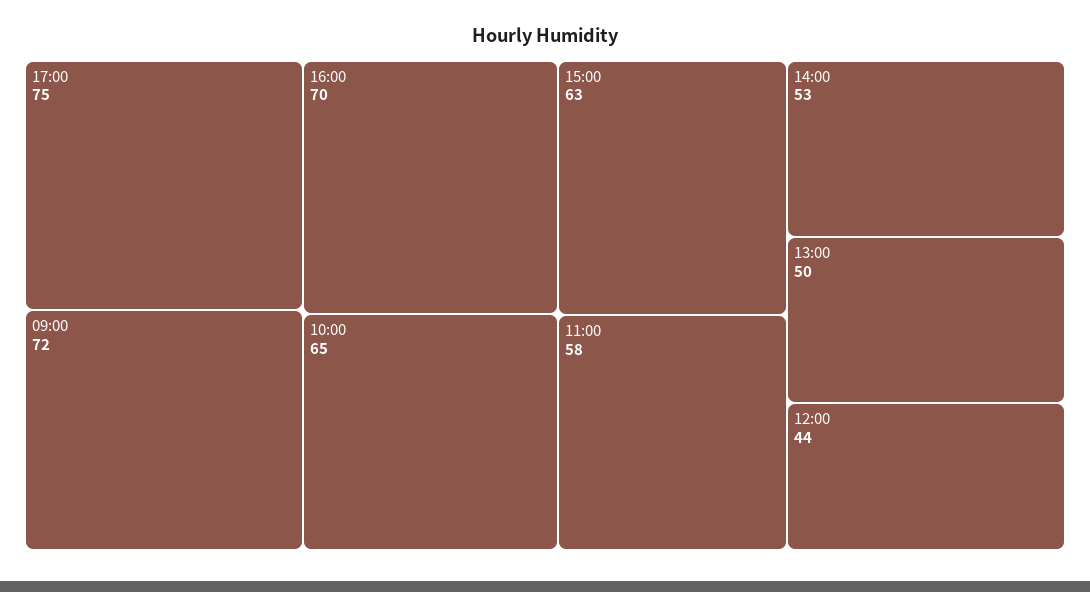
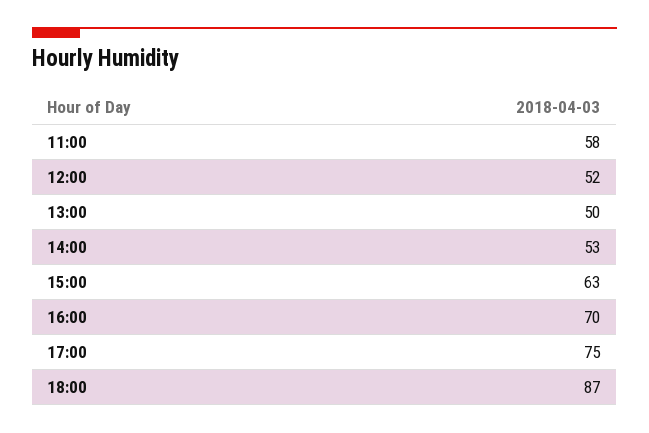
09:00: 72 -> none
10:00: 65 -> none
12:00: 44 -> 52
18:00: none -> 87

